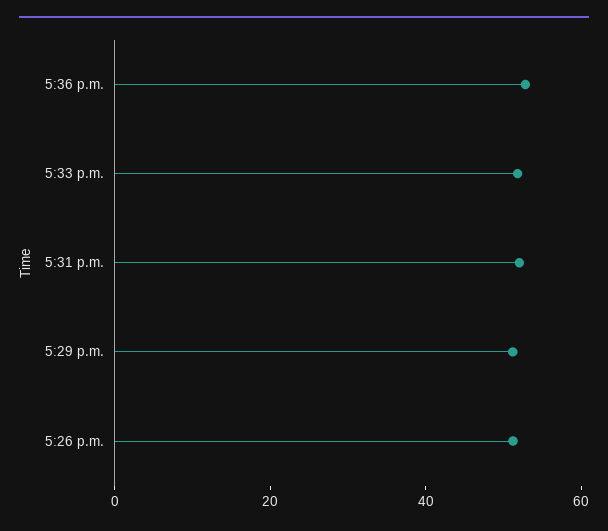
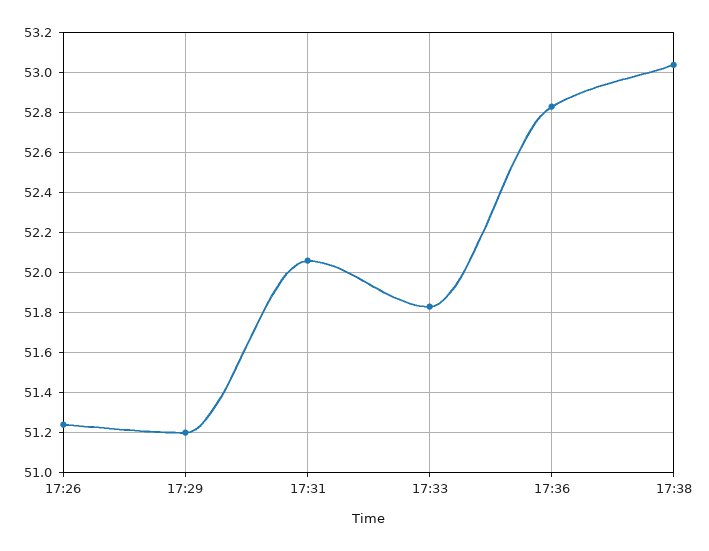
17:38: none -> 53.05

